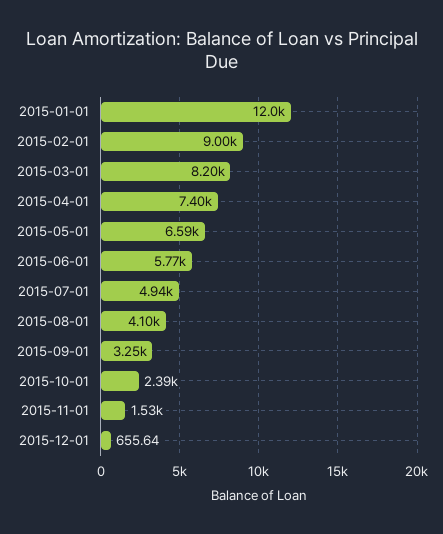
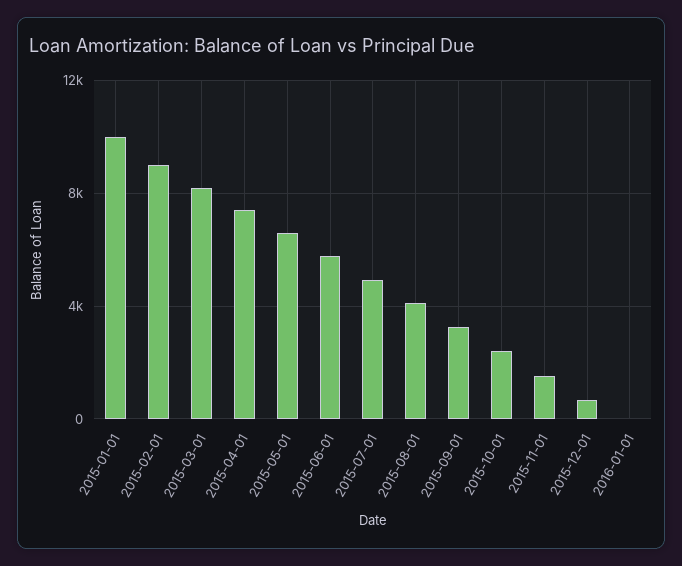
2015-01-01: 12000 -> 10000
2016-01-01: none -> 0

